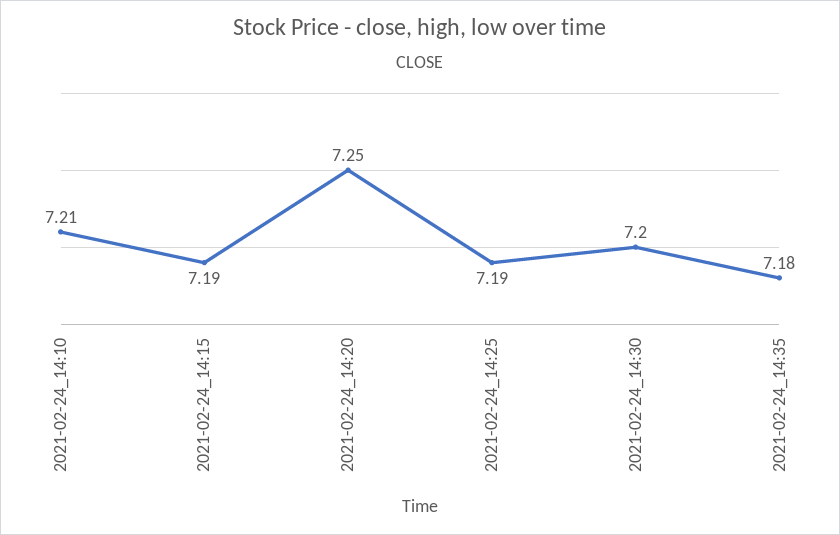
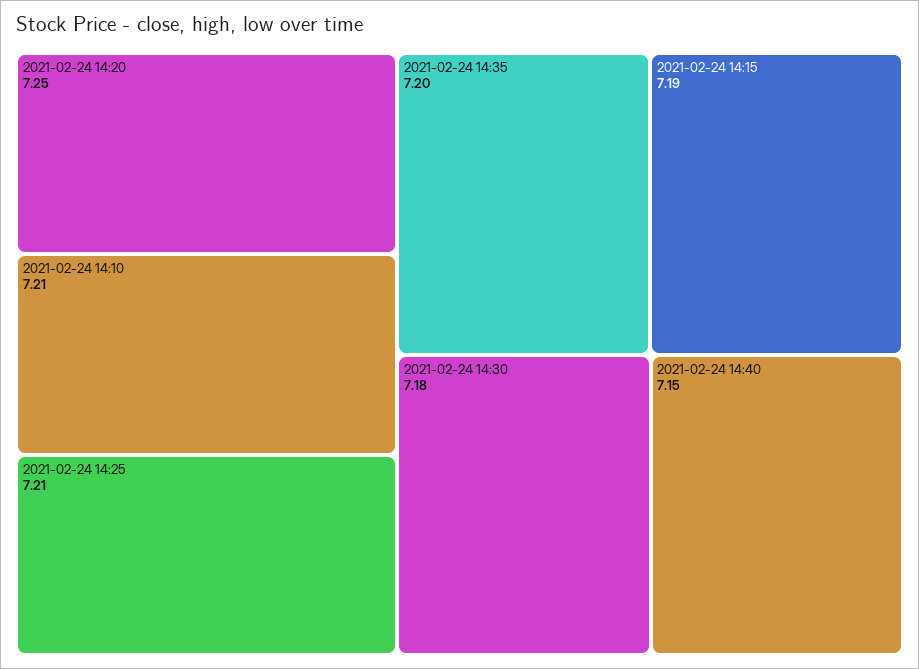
2021-02-24_14:25: 7.19 -> 7.21
2021-02-24_14:30: 7.2 -> 7.18
2021-02-24_14:35: 7.18 -> 7.2
2021-02-24 14:40: none -> 7.15

